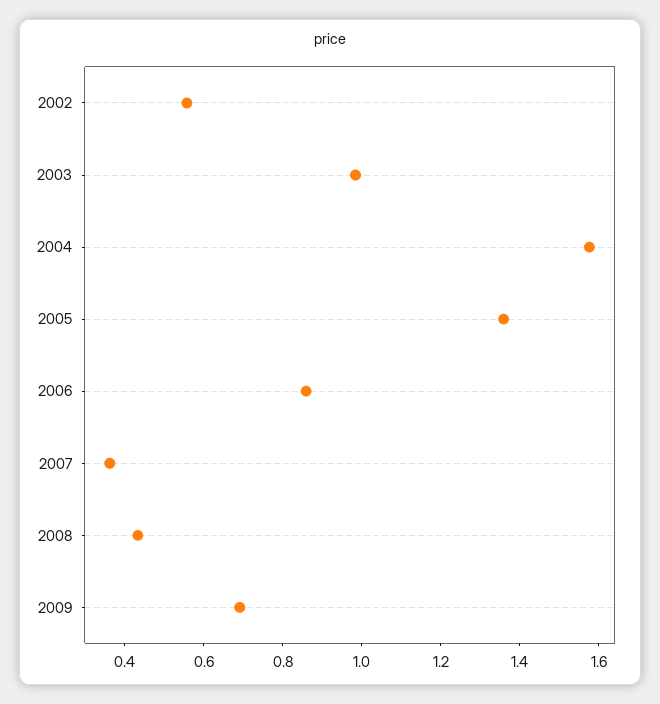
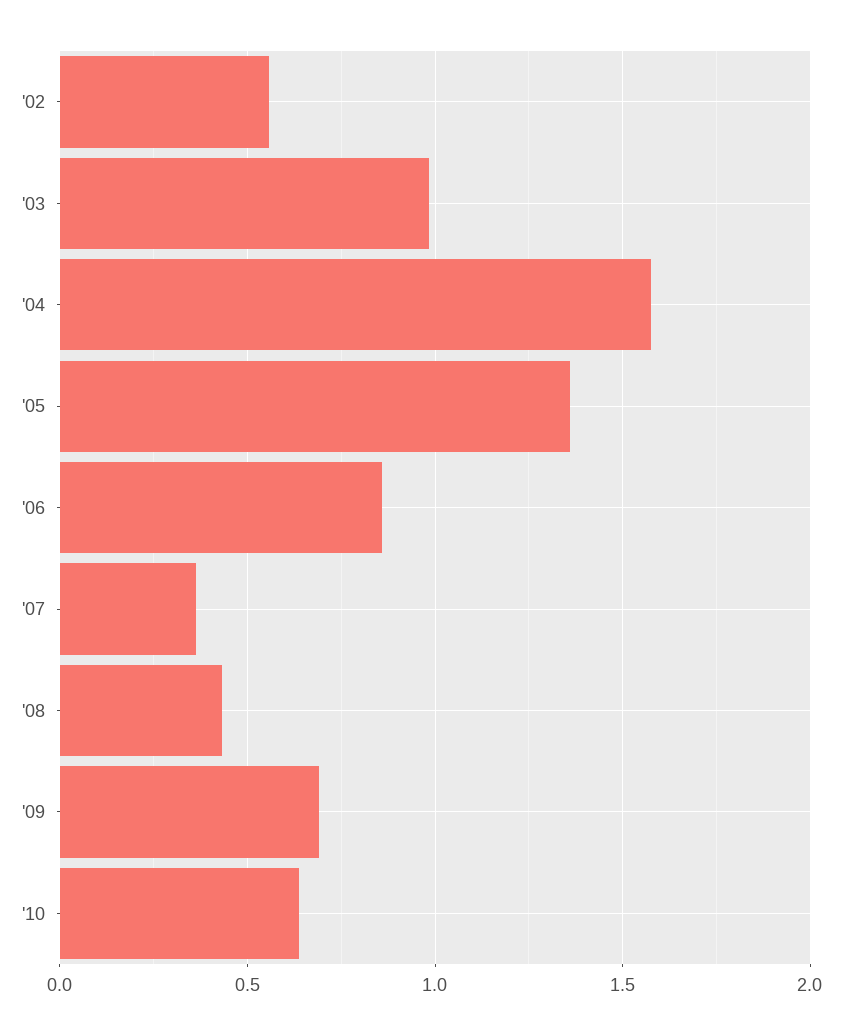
'10: none -> 0.65

